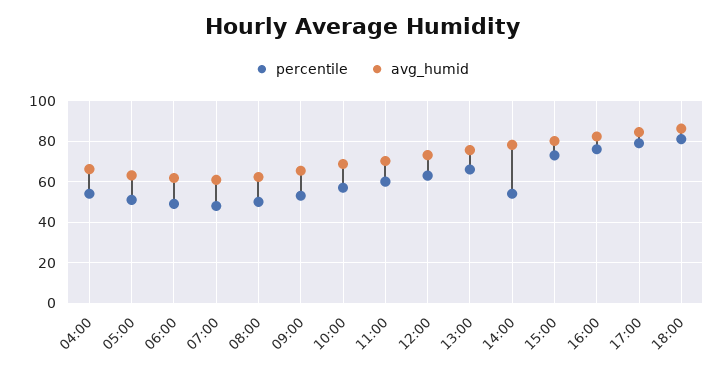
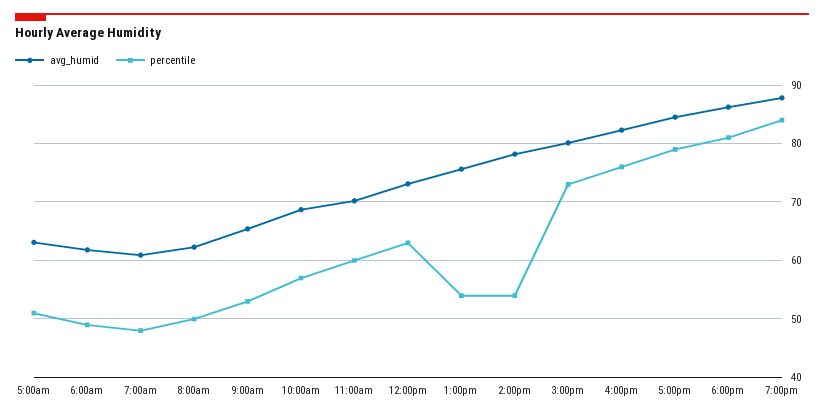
percentile, 04:00: 55 -> none
avg_humid, 04:00: 65 -> none
percentile, 13:00: 65 -> 54
avg_humid, 7:00pm: none -> 88
percentile, 7:00pm: none -> 84

